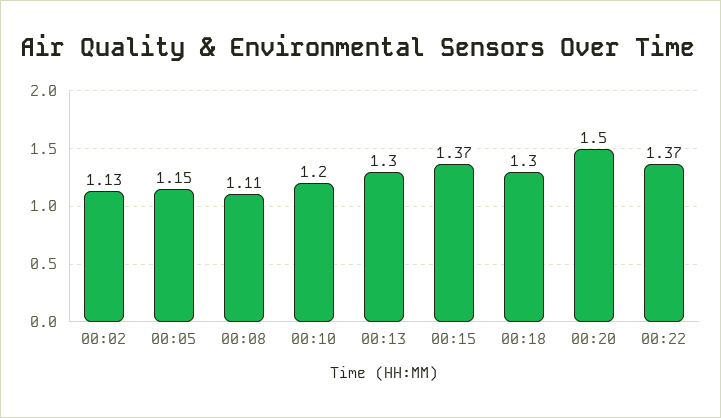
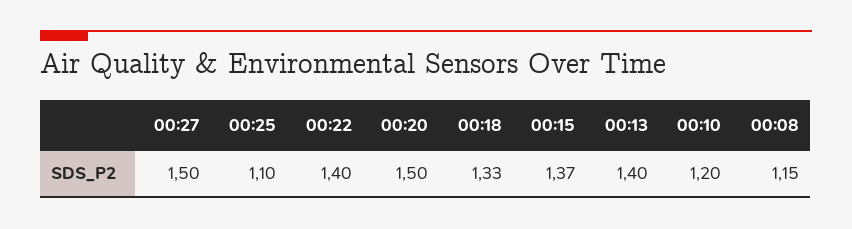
00:02: 1.13 -> none
00:05: 1.15 -> none
00:08: 1.11 -> 1.15
00:13: 1.3 -> 1.4
00:18: 1.3 -> 1.33
00:22: 1.37 -> 1.4
00:27: none -> 1.5
00:25: none -> 1.1

